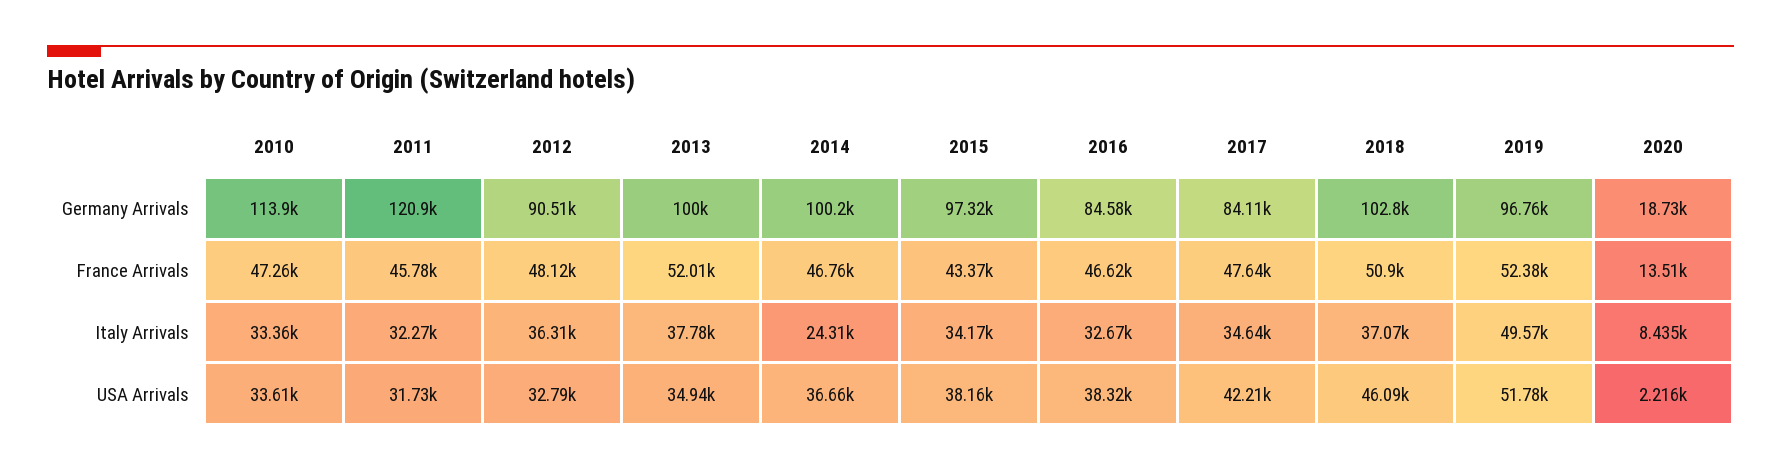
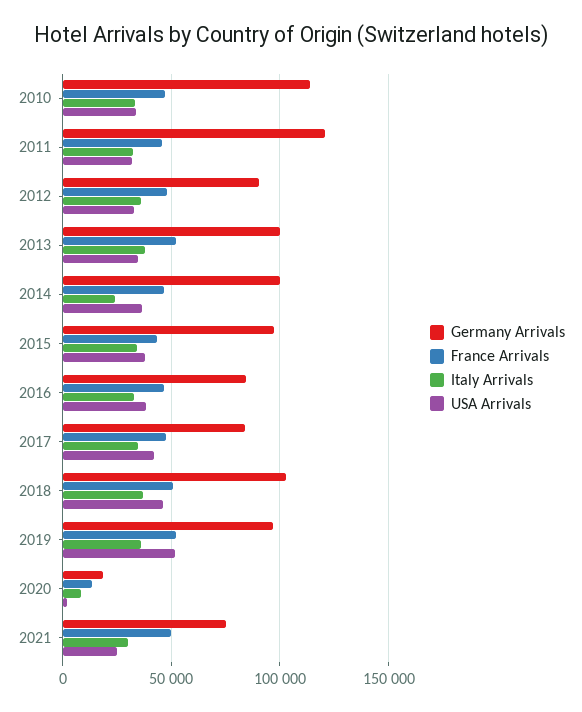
Italy Arrivals, 2019: 49570 -> 35000
Germany Arrivals, 2021: none -> 75000
France Arrivals, 2021: none -> 50000
Italy Arrivals, 2021: none -> 30000
USA Arrivals, 2021: none -> 25000

